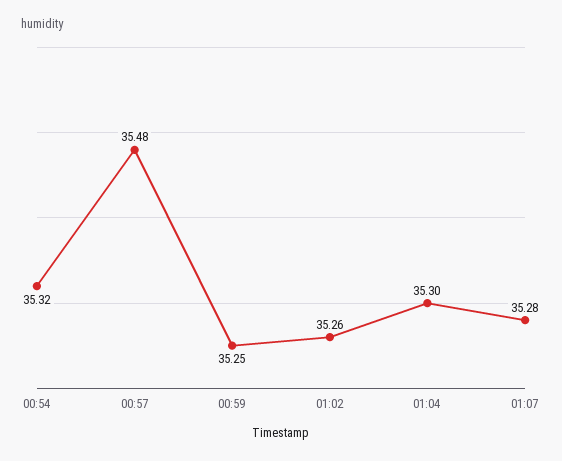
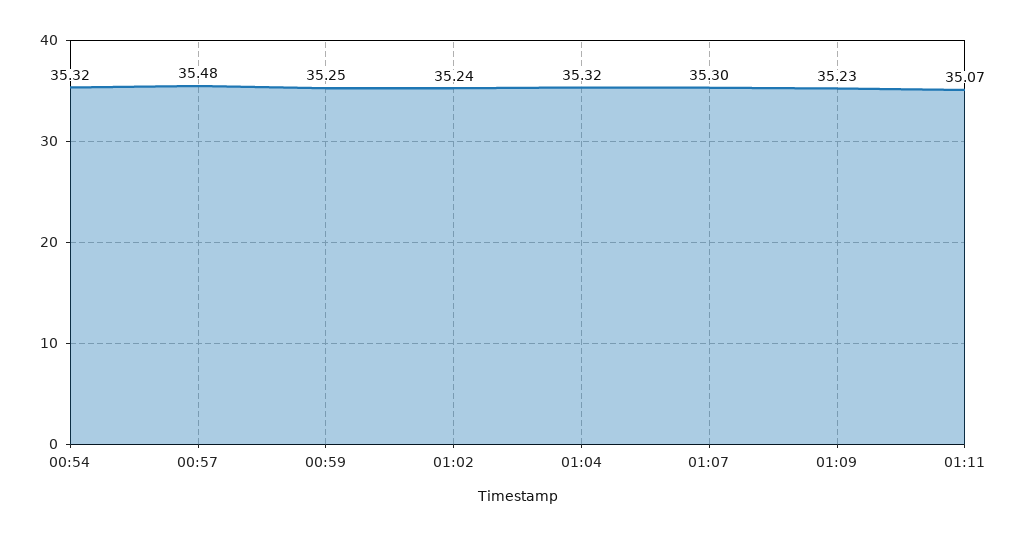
01:02: 35.26 -> 35.24
01:04: 35.3 -> 35.32
01:07: 35.28 -> 35.3
01:09: none -> 35.23
01:11: none -> 35.07

